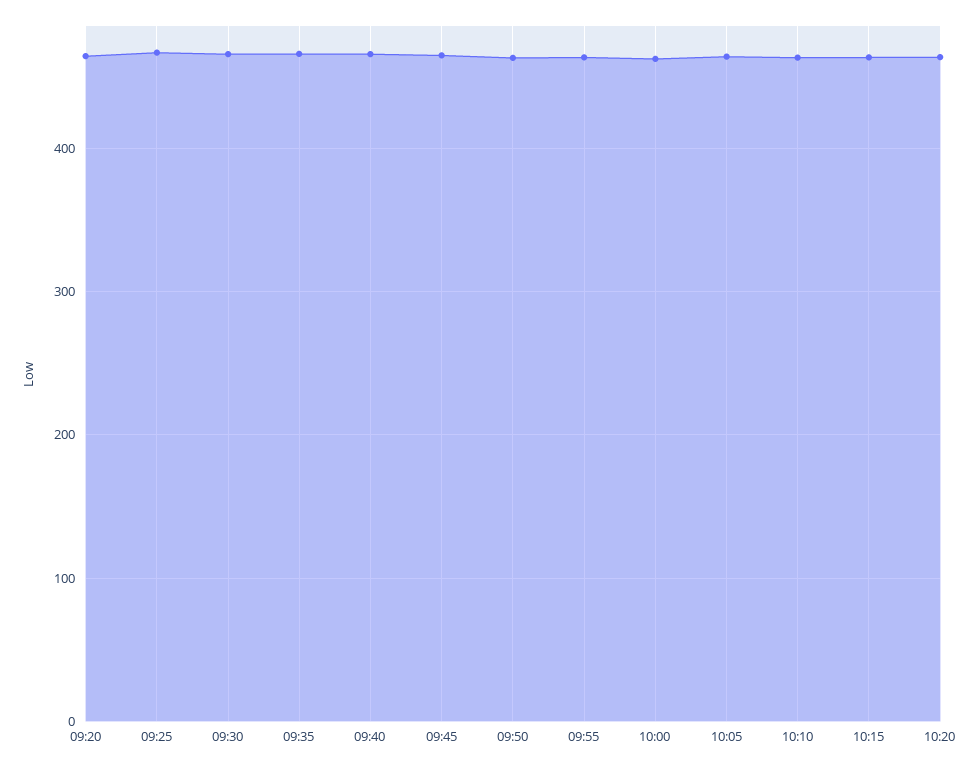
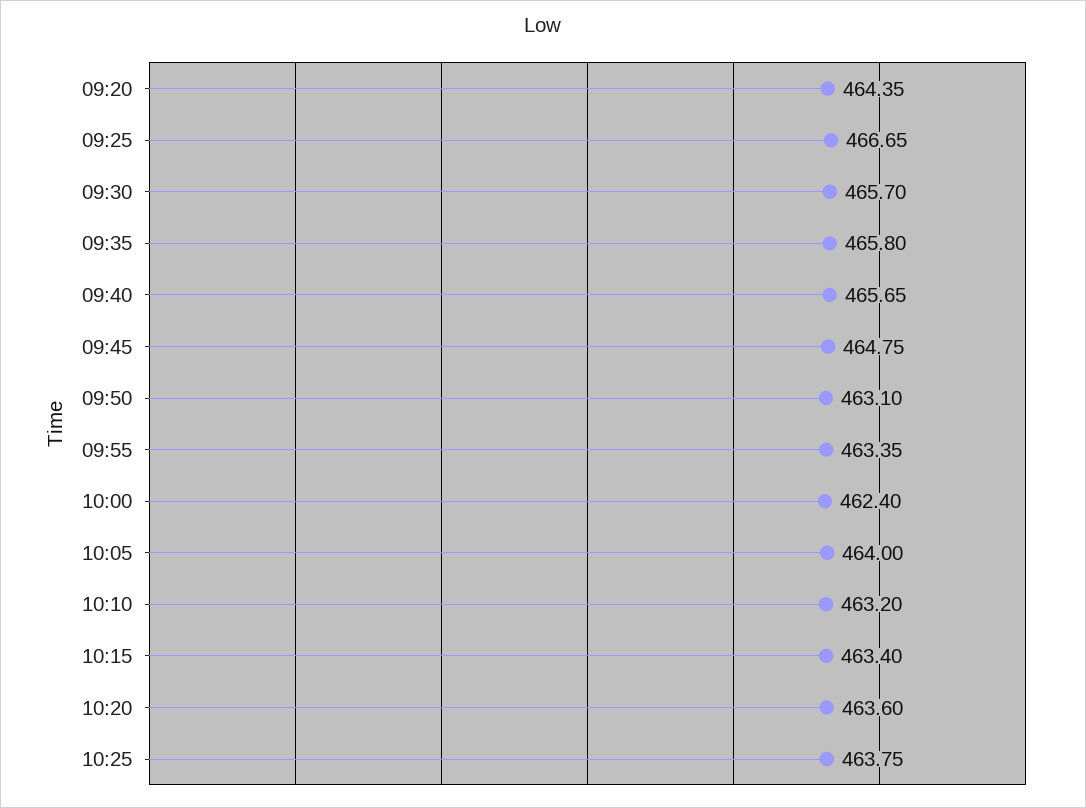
10:25: none -> 463.75

